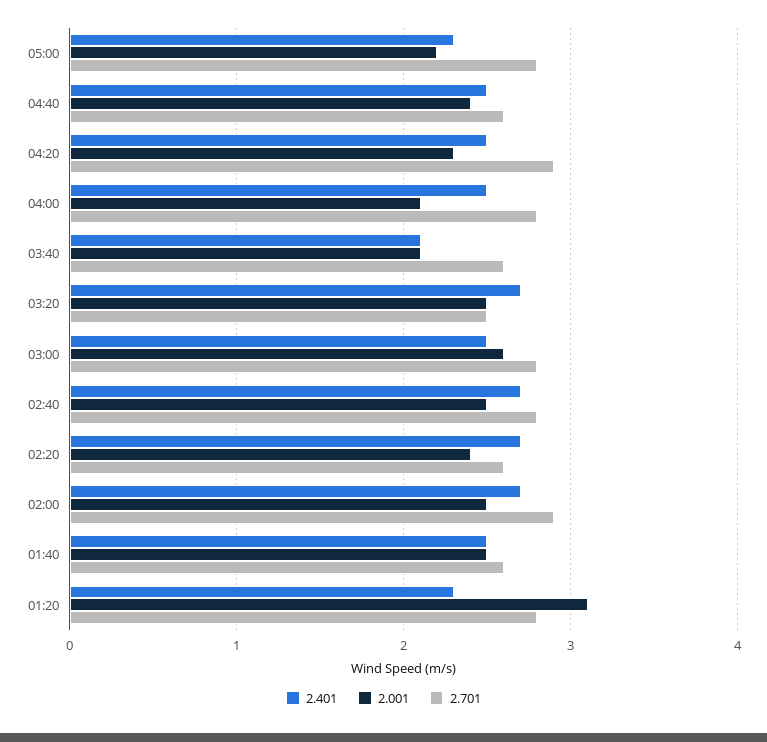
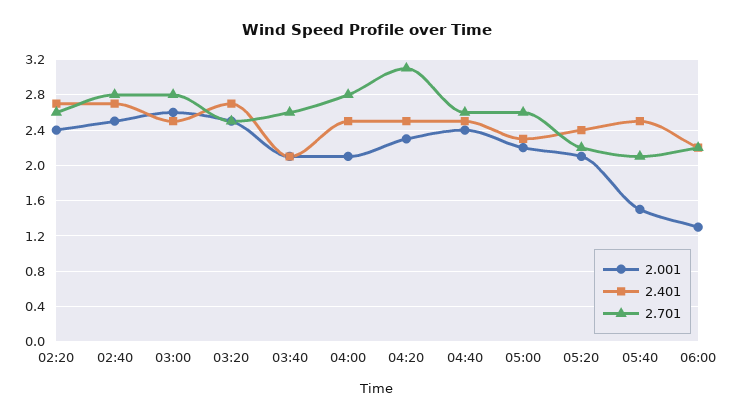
2.701, 05:00: 2.8 -> 2.6
2.701, 04:20: 2.9 -> 3.1
2.401, 02:00: 2.7 -> none
2.001, 02:00: 2.5 -> none
2.701, 02:00: 2.9 -> none
2.401, 01:40: 2.5 -> none
2.001, 01:40: 2.5 -> none
2.701, 01:40: 2.6 -> none
2.401, 01:20: 2.3 -> none
2.001, 01:20: 3.1 -> none
2.701, 01:20: 2.8 -> none
2.001, 05:20: none -> 2.1
2.401, 05:20: none -> 2.4
2.701, 05:20: none -> 2.2
2.001, 05:40: none -> 1.5
2.401, 05:40: none -> 2.5
2.701, 05:40: none -> 2.1
2.001, 06:00: none -> 1.3
2.401, 06:00: none -> 2.2
2.701, 06:00: none -> 2.2

